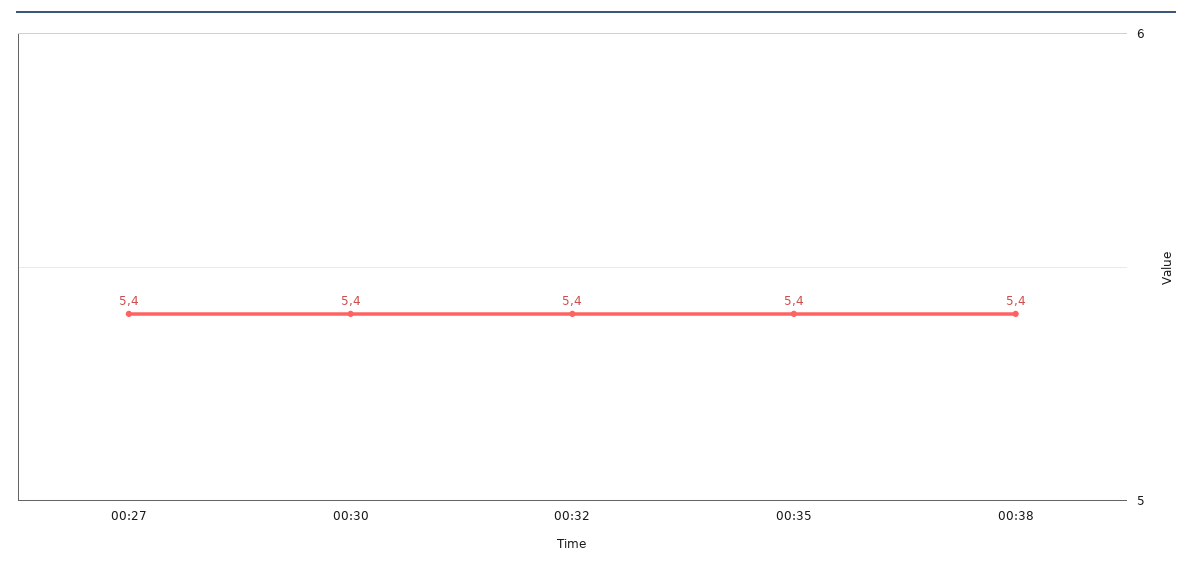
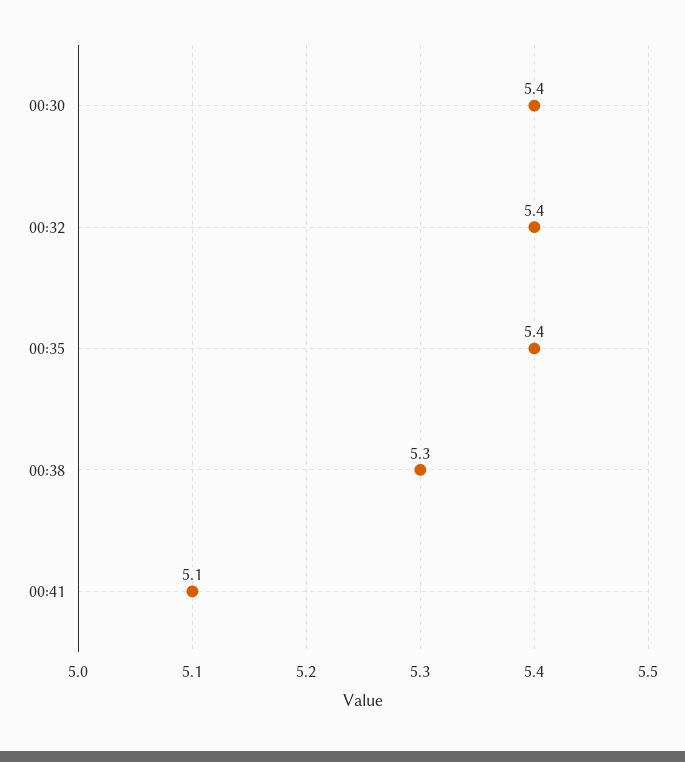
00:27: 5.4 -> none
00:38: 5.4 -> 5.3
00:41: none -> 5.1

